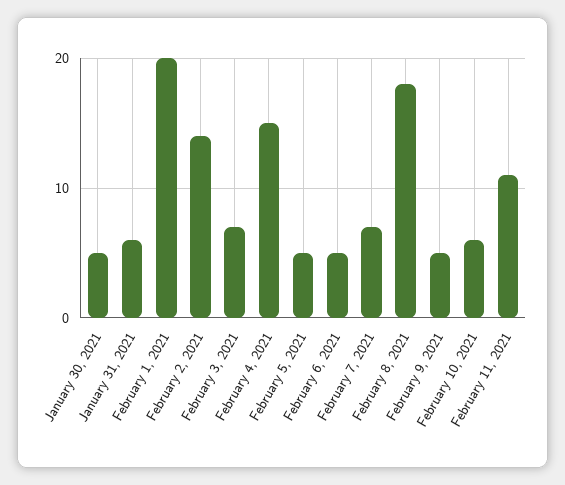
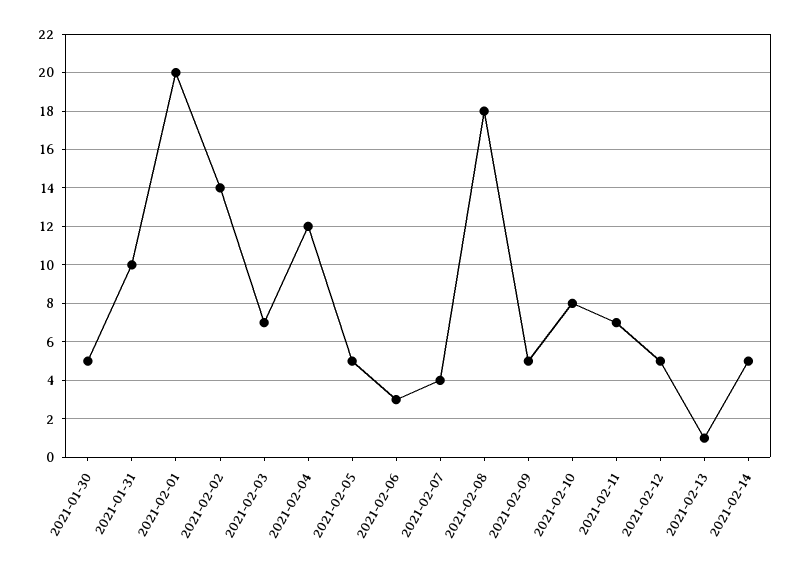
January 31, 2021: 6 -> 10
February 4, 2021: 15 -> 12
February 6, 2021: 5 -> 3
February 7, 2021: 7 -> 4
February 10, 2021: 6 -> 8
February 11, 2021: 11 -> 7
2021-02-12: none -> 5
2021-02-13: none -> 1
2021-02-14: none -> 5

